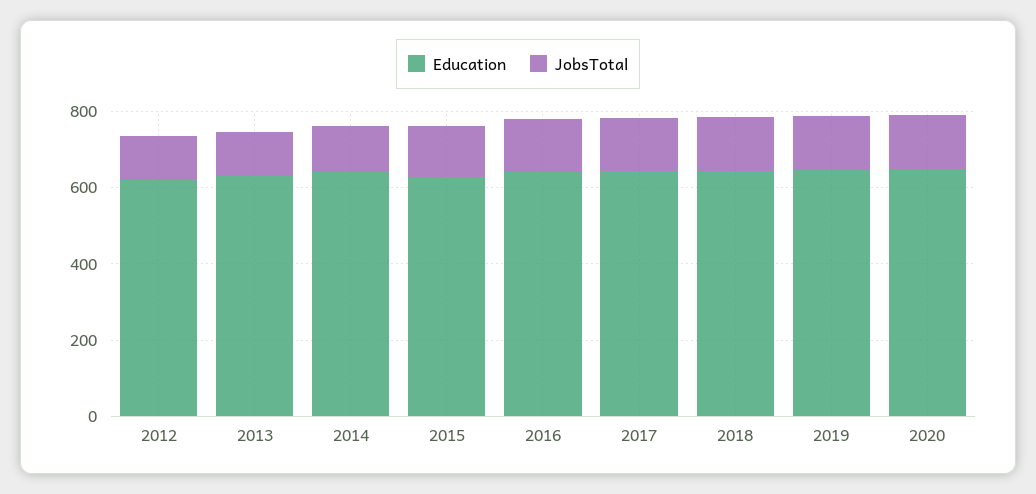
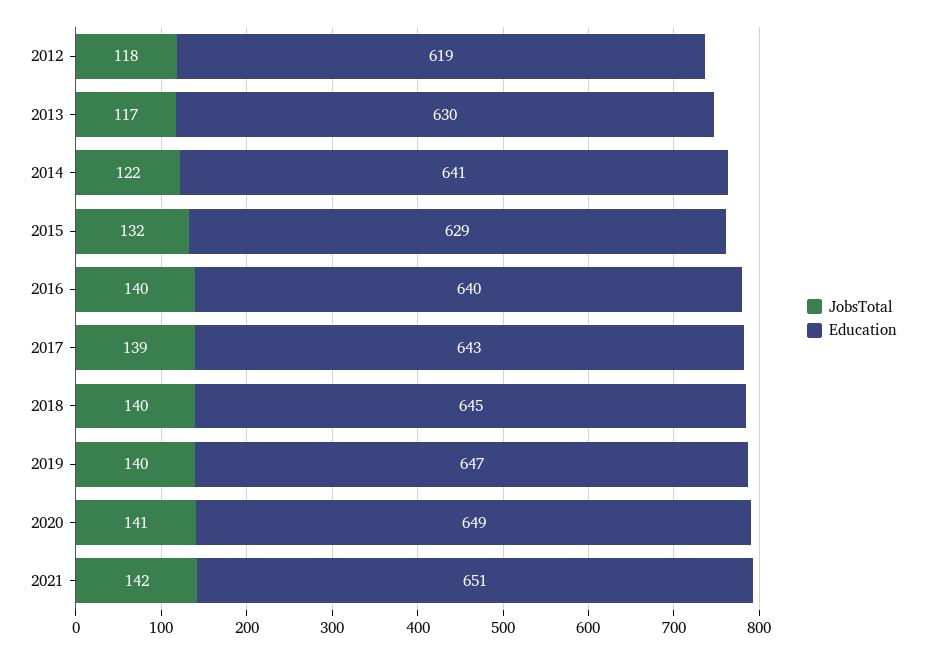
JobsTotal, 2021: none -> 142
Education, 2021: none -> 651

